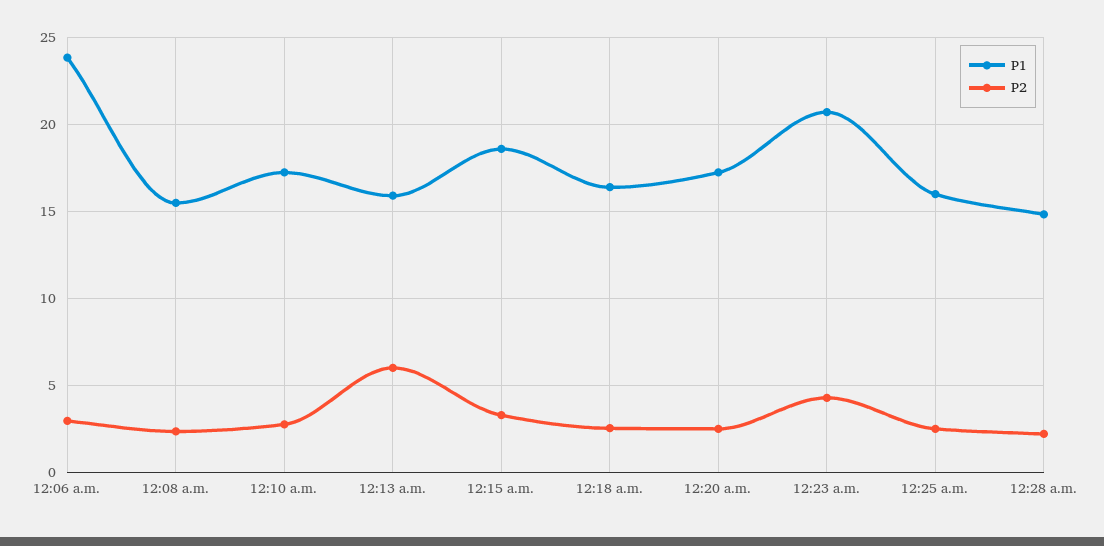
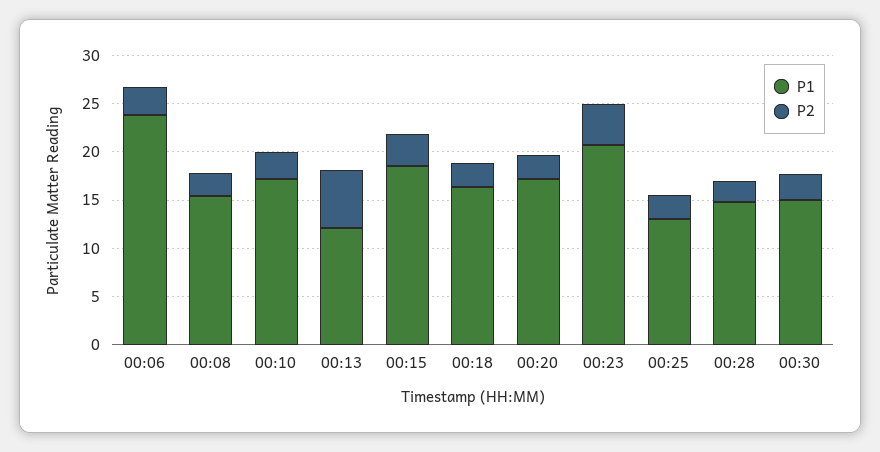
P1, 12:13 a.m.: 16 -> 12
P1, 12:25 a.m.: 16 -> 13
P1, 00:30: none -> 15
P2, 00:30: none -> 3

